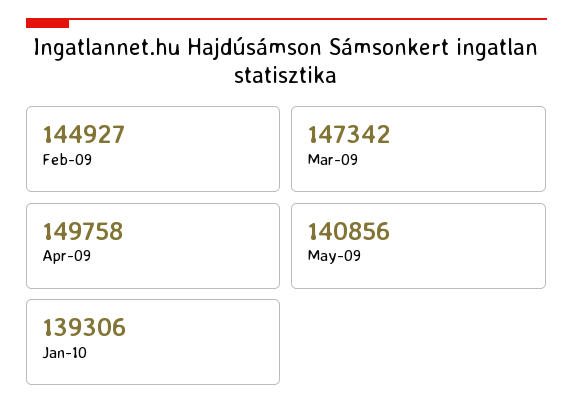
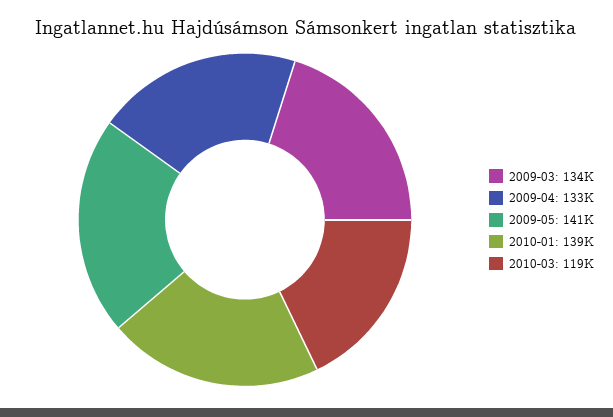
Feb-09: 144927 -> none
Mar-09: 147342 -> 134000
Apr-09: 149758 -> 133000
2010-03: none -> 119000

